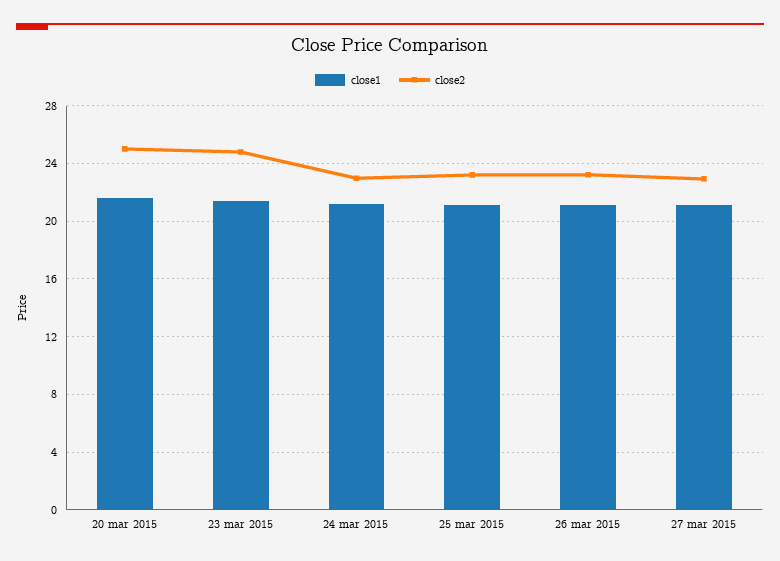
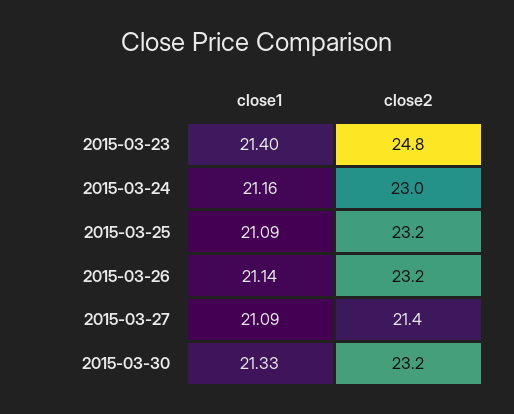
close1, 20 mar 2015: 21.5 -> none
close2, 20 mar 2015: 25 -> none
close2, 27 mar 2015: 23 -> 21.4
close1, 2015-03-30: none -> 21.33
close2, 2015-03-30: none -> 23.2

